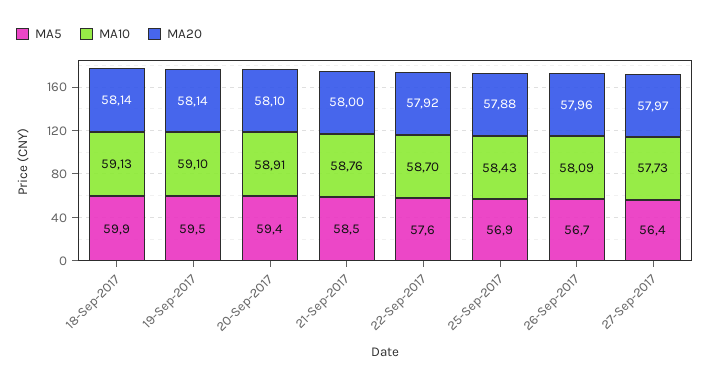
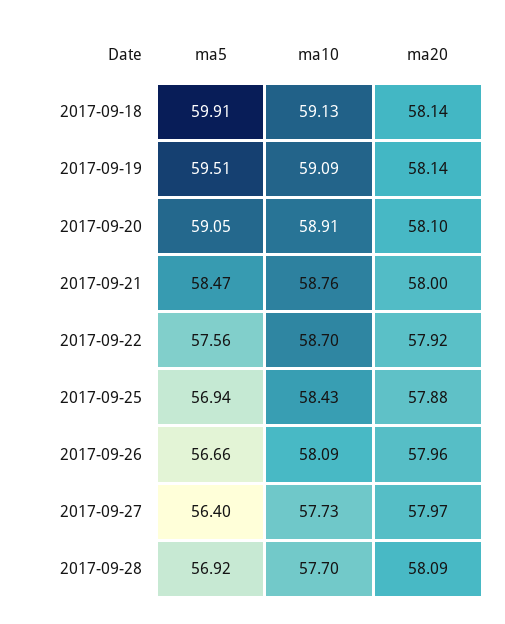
MA10, 19-Sep-2017: 59.1 -> 59.09
MA5, 20-Sep-2017: 59.4 -> 59.05
MA5, 2017-09-28: none -> 56.92
MA10, 2017-09-28: none -> 57.7
MA20, 2017-09-28: none -> 58.09

